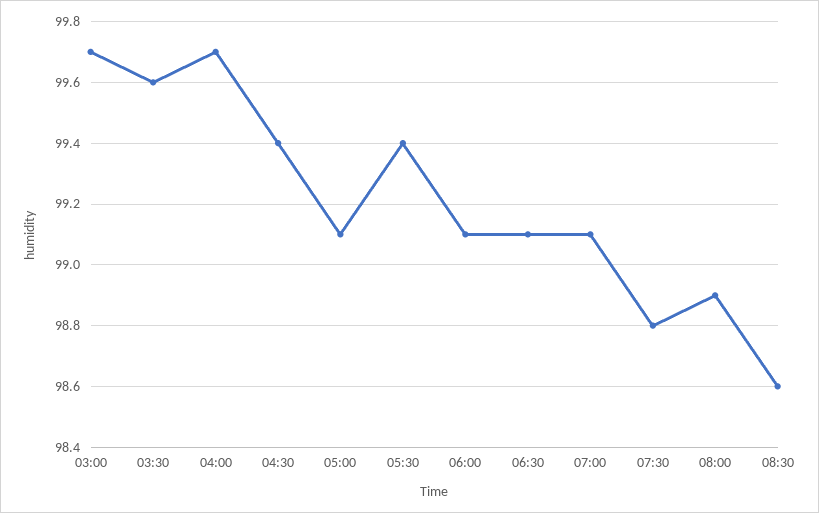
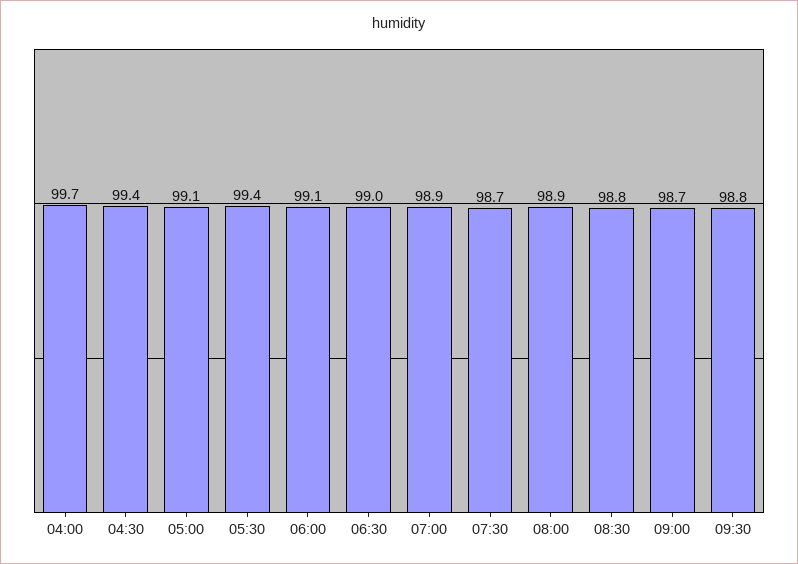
03:00: 99.7 -> none
03:30: 99.6 -> none
06:30: 99.1 -> 99
07:00: 99.1 -> 98.9
07:30: 98.8 -> 98.7
08:30: 98.6 -> 98.8
09:00: none -> 98.7
09:30: none -> 98.8

